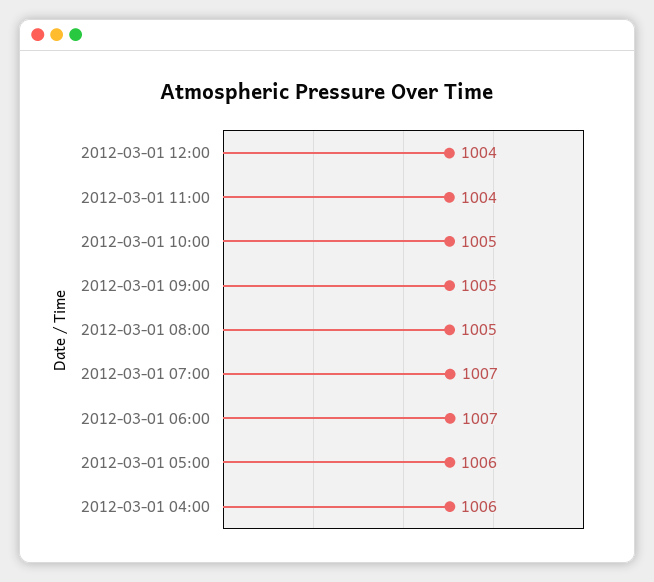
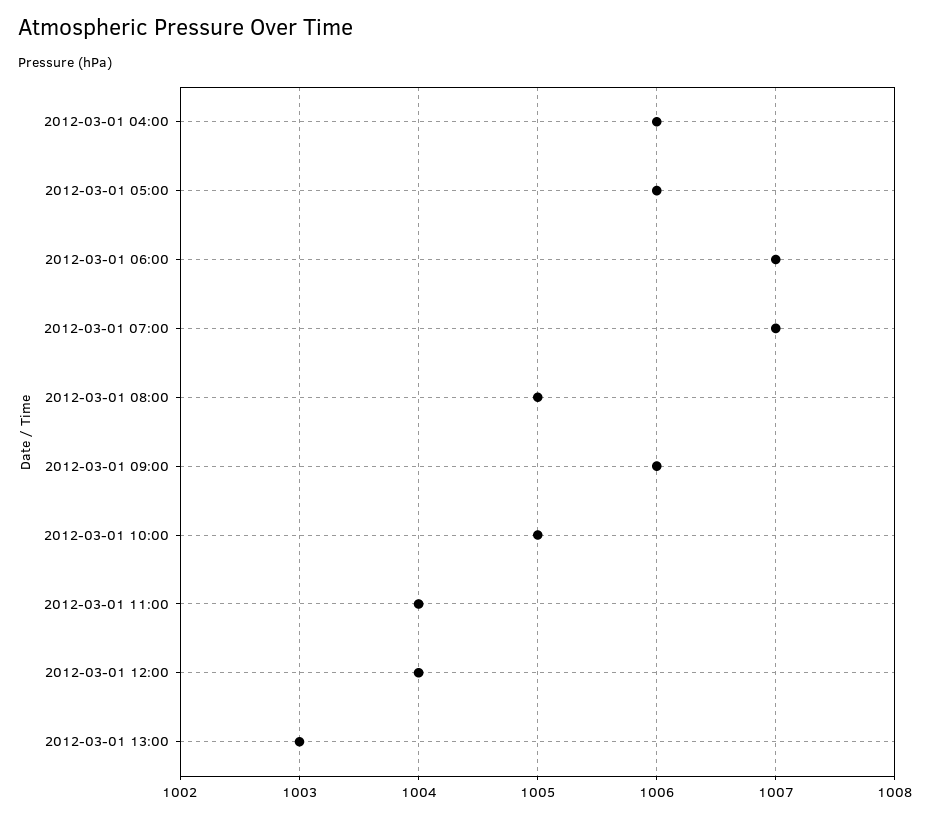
2012-03-01 09:00: 1005 -> 1006
2012-03-01 13:00: none -> 1003

